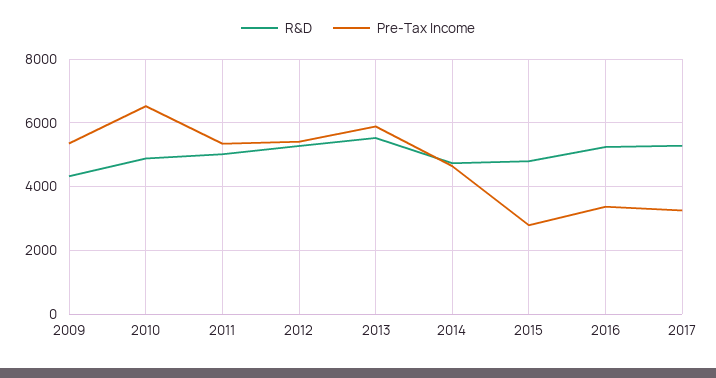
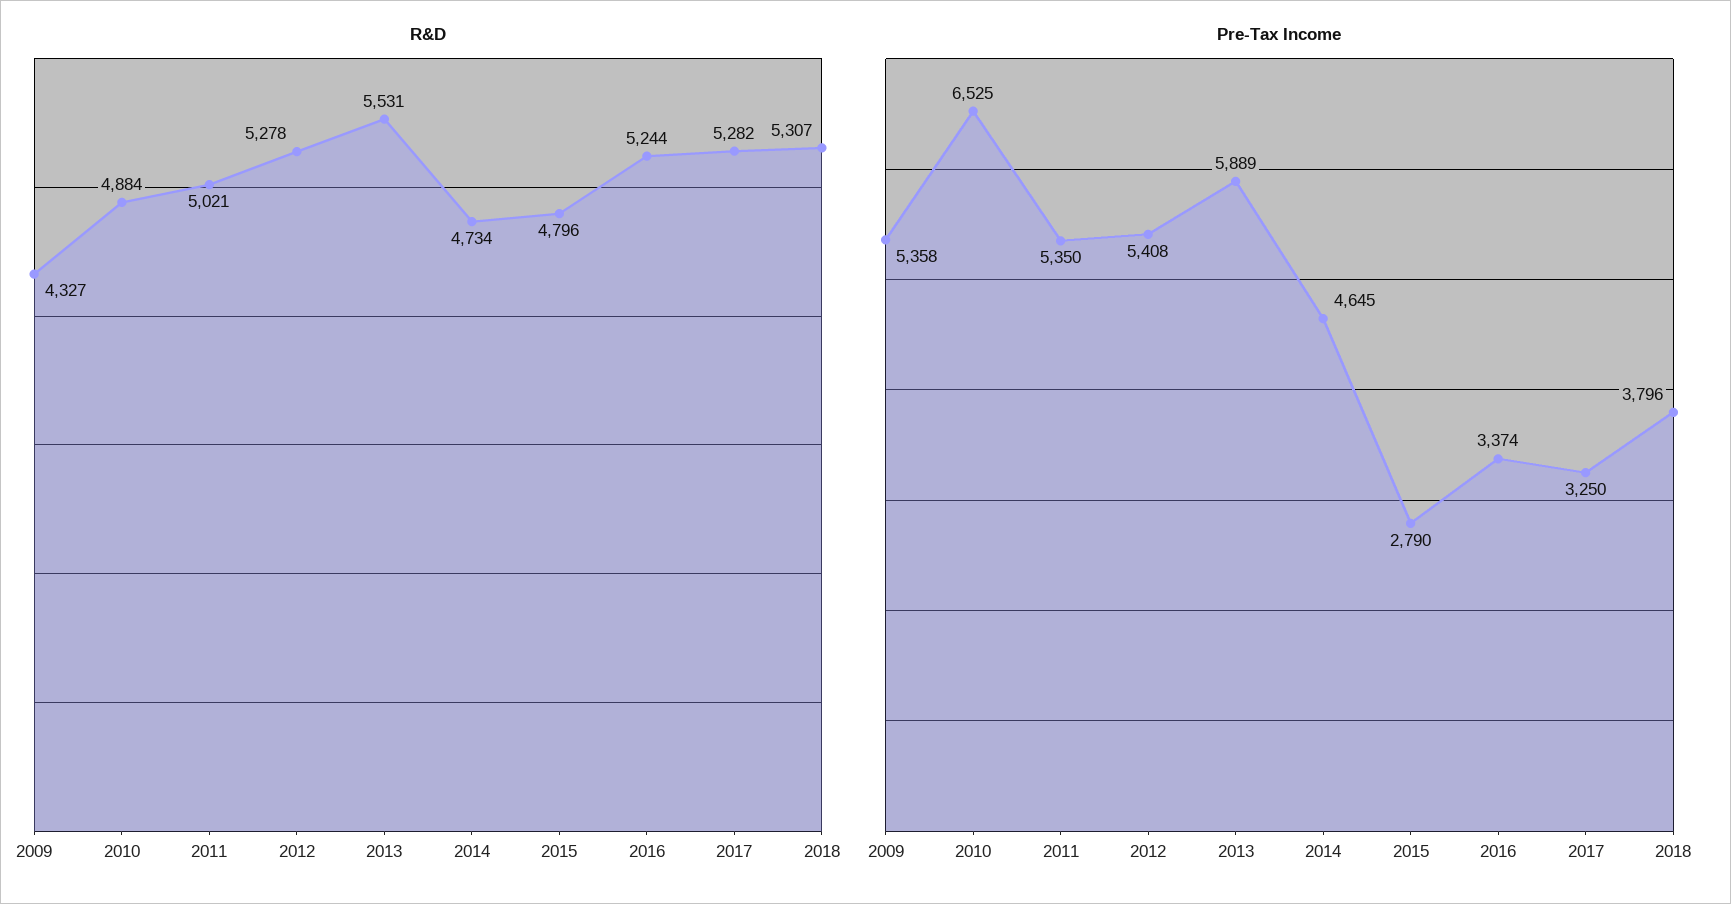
R&D, 2018: none -> 5307
Pre-Tax Income, 2018: none -> 3796

